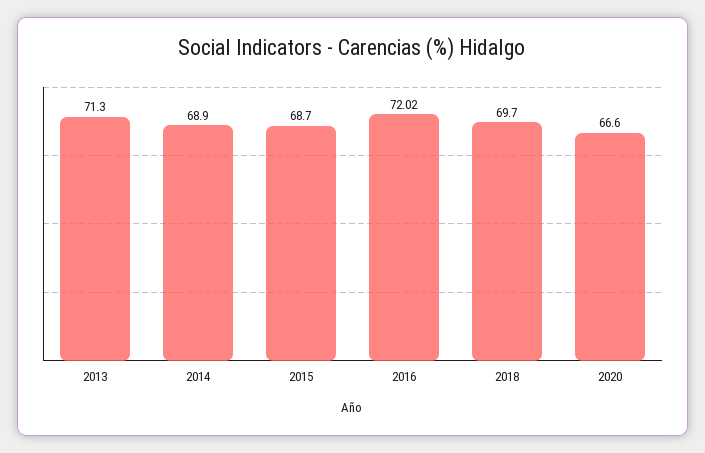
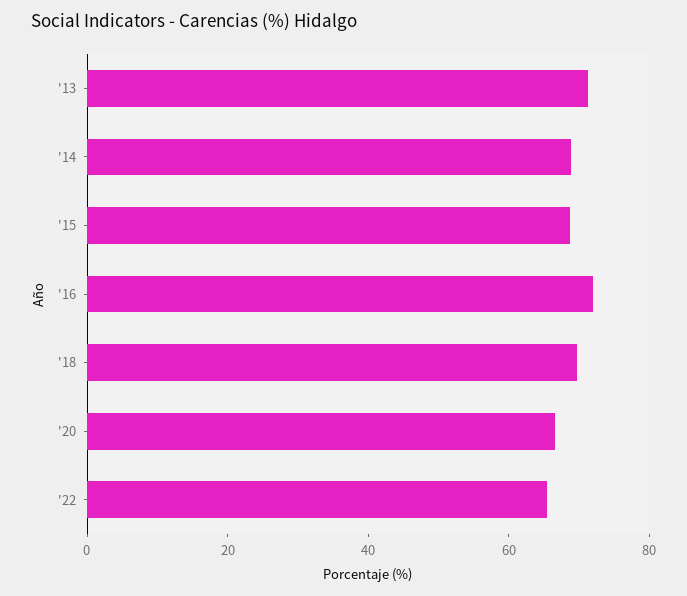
'22: none -> 65

